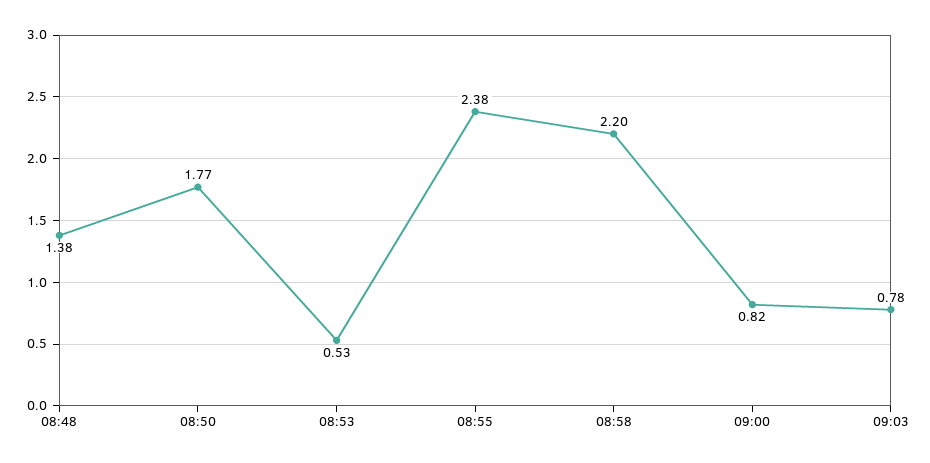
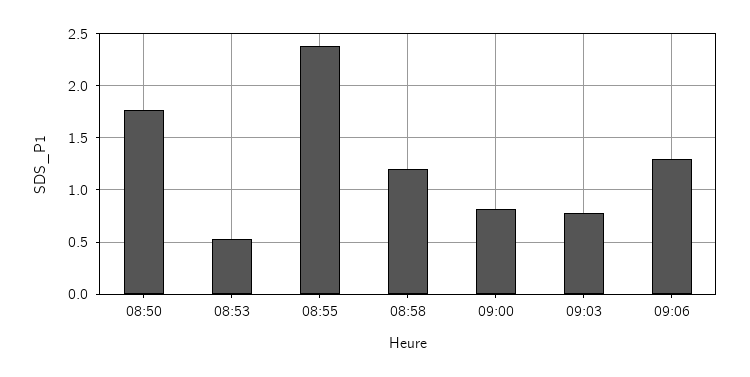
08:48: 1.38 -> none
08:58: 2.2 -> 1.2
09:06: none -> 1.3

